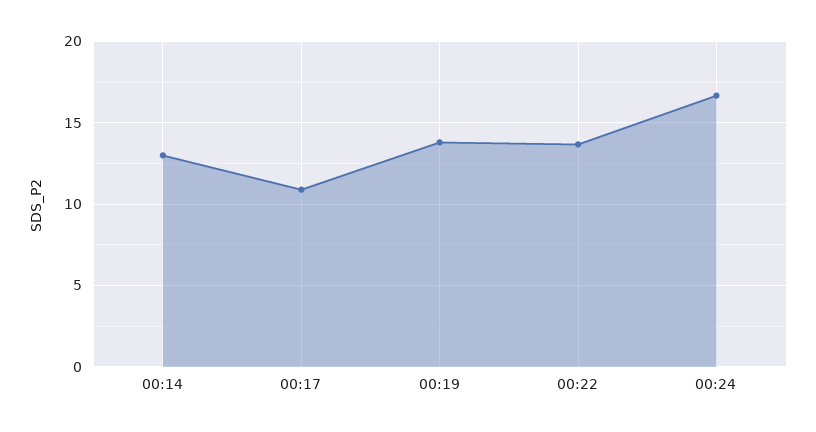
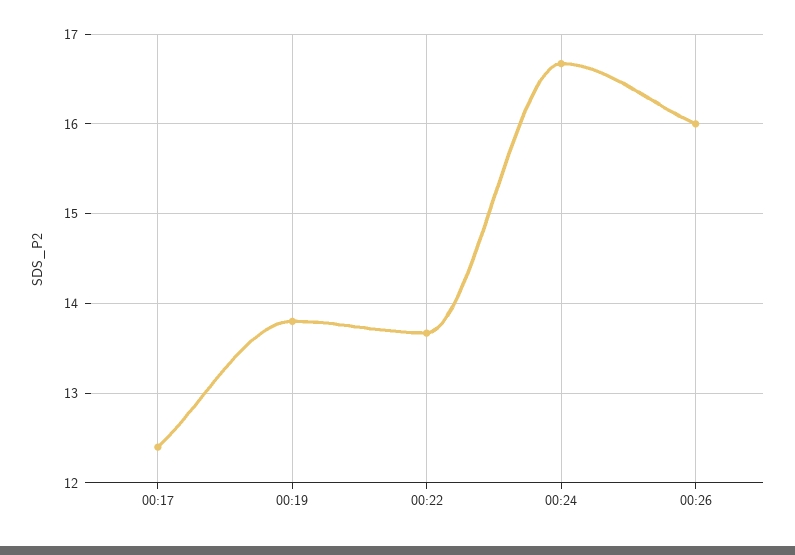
00:14: 13 -> none
00:17: 11 -> 12.4
00:26: none -> 16

